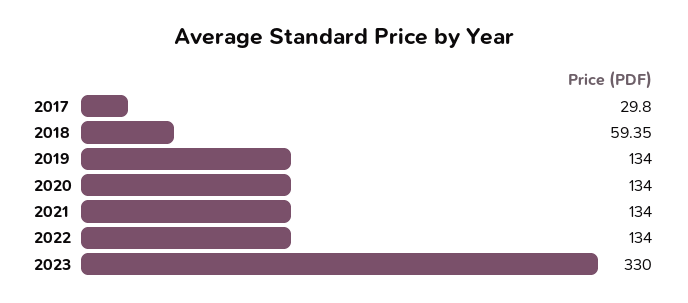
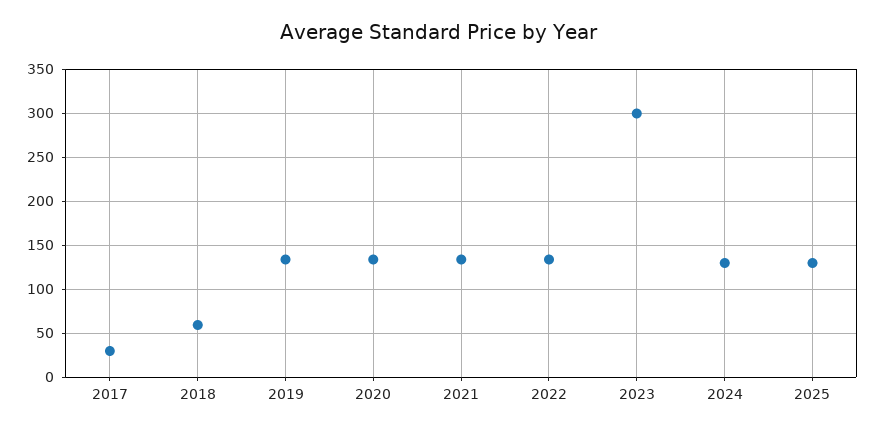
2023: 330 -> 300
2024: none -> 130
2025: none -> 130

